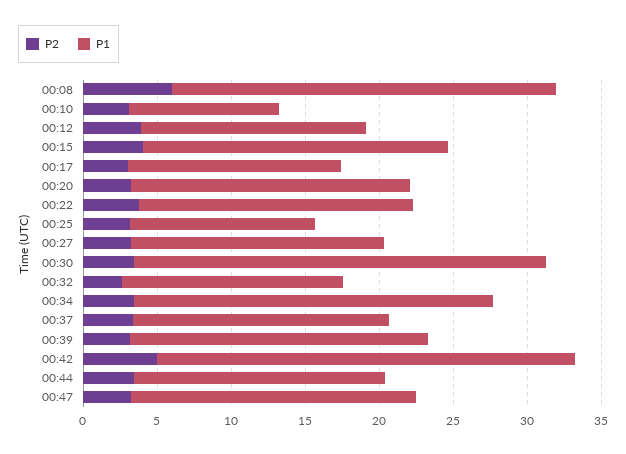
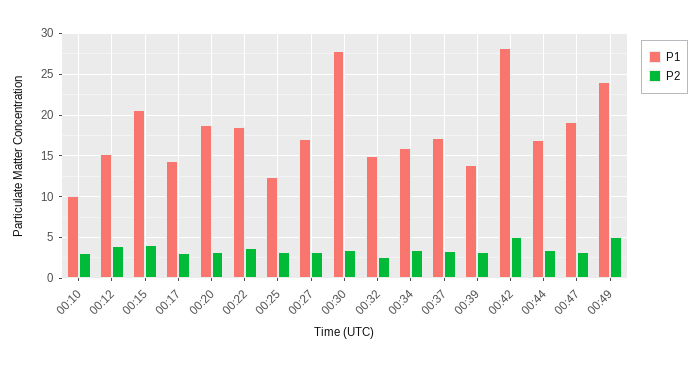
P2, 00:08: 6 -> none
P1, 00:08: 26 -> none
P1, 00:34: 24 -> 16
P1, 00:39: 20 -> 14
P1, 00:49: none -> 24
P2, 00:49: none -> 5

